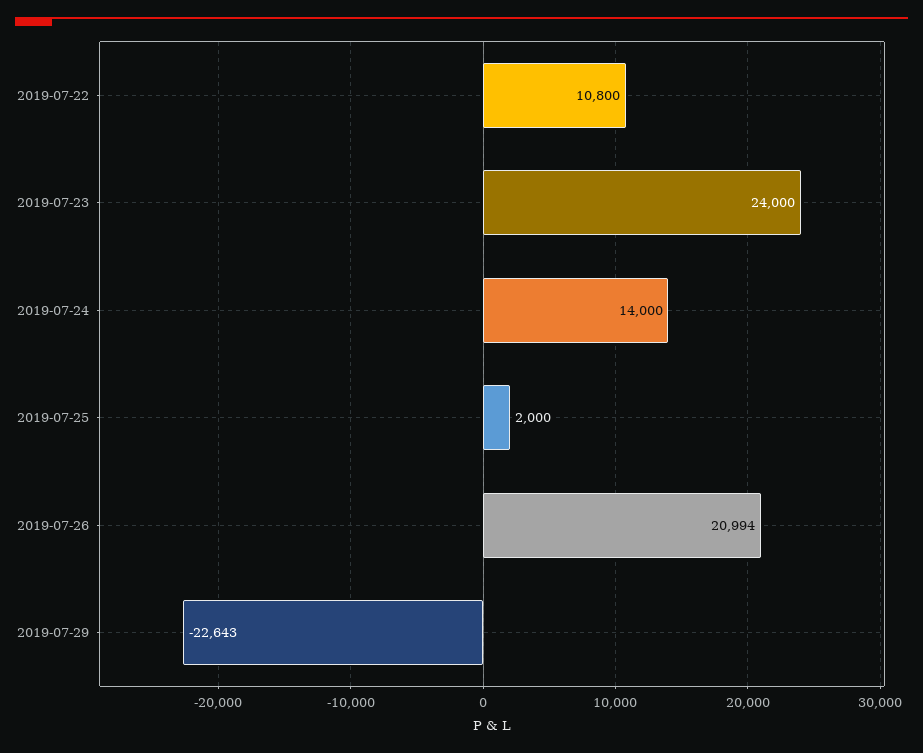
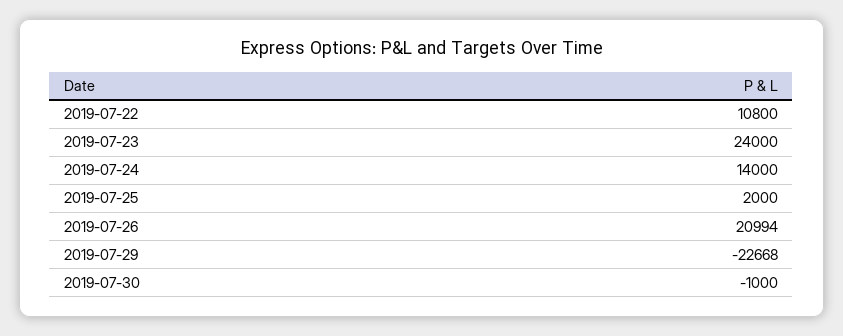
2019-07-29: -22643 -> -22668
2019-07-30: none -> -1000

